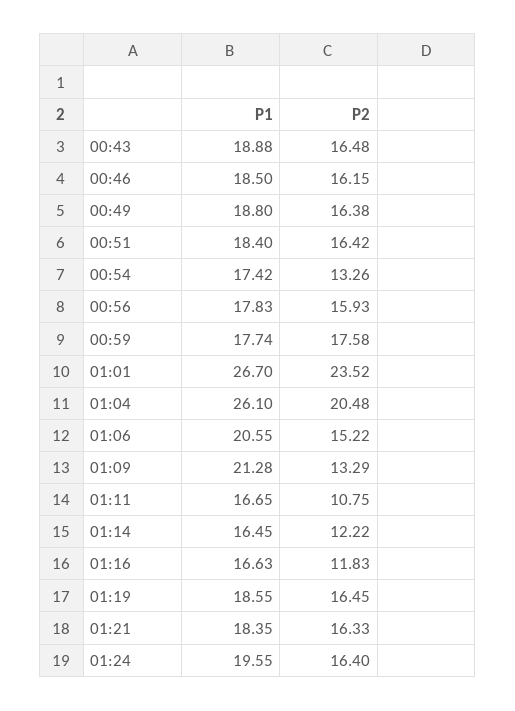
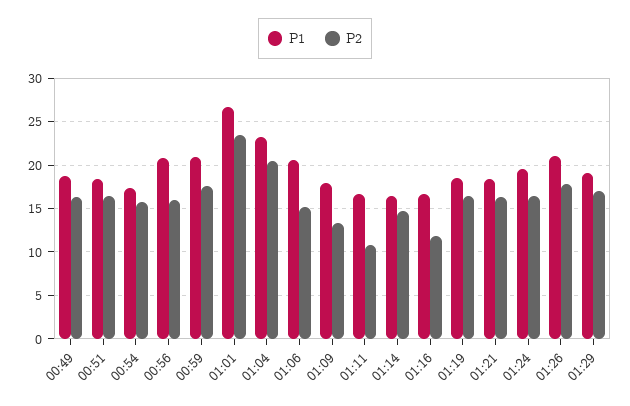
P1, 00:43: 18.88 -> none
P2, 00:43: 16.48 -> none
P1, 00:46: 18.5 -> none
P2, 00:46: 16.15 -> none
P2, 00:54: 13.26 -> 16
P1, 00:56: 17.83 -> 21
P1, 00:59: 17.74 -> 21
P1, 01:04: 26.1 -> 23
P1, 01:09: 21.28 -> 18
P2, 01:14: 12.22 -> 15
P1, 01:26: none -> 21
P2, 01:26: none -> 18
P1, 01:29: none -> 19
P2, 01:29: none -> 17

